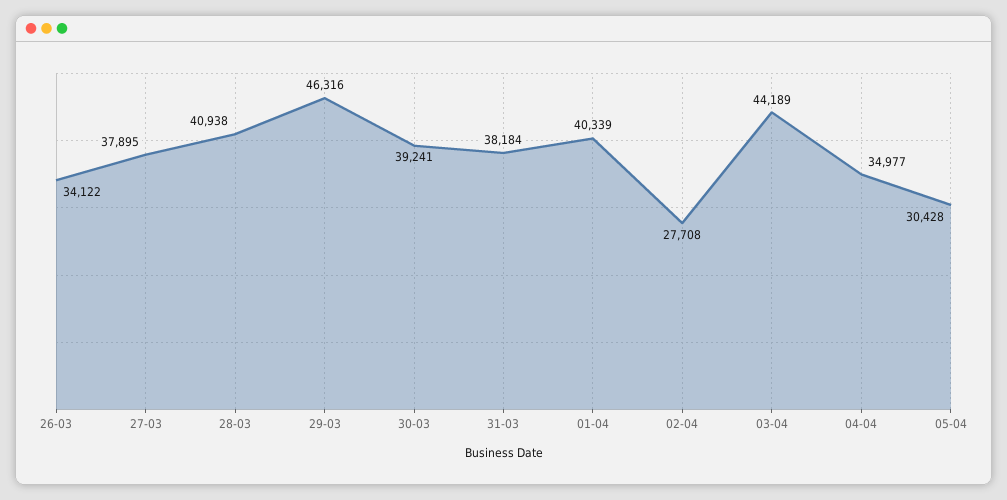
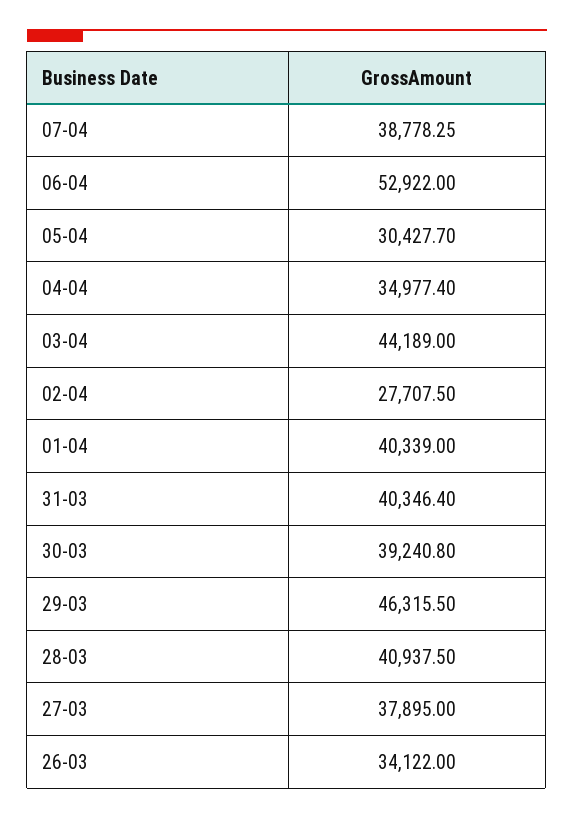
31-03: 38184 -> 40346.4
07-04: none -> 38778.25
06-04: none -> 52922

